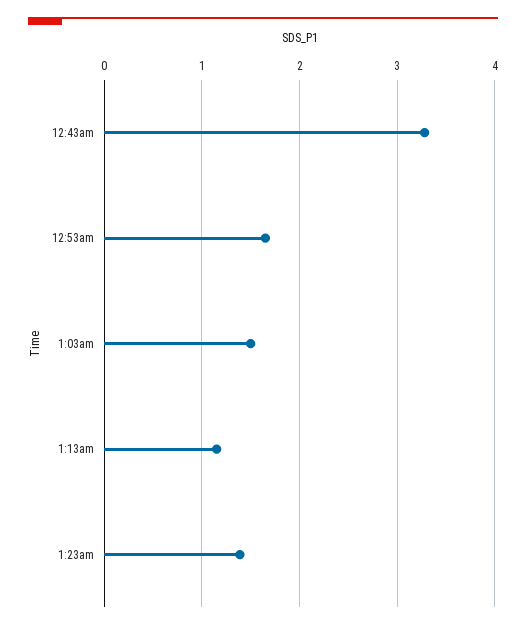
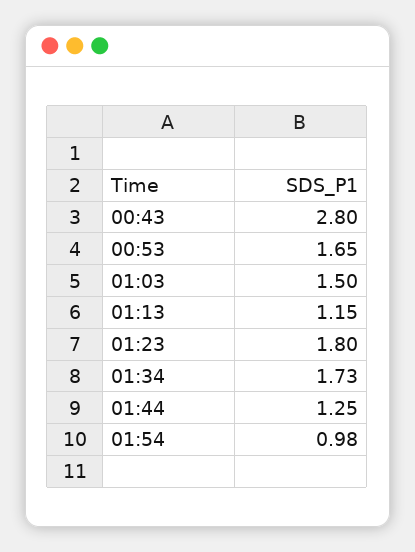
12:43am: 3.3 -> 2.8
1:23am: 1.4 -> 1.8
01:34: none -> 1.73
01:44: none -> 1.25
01:54: none -> 0.98

